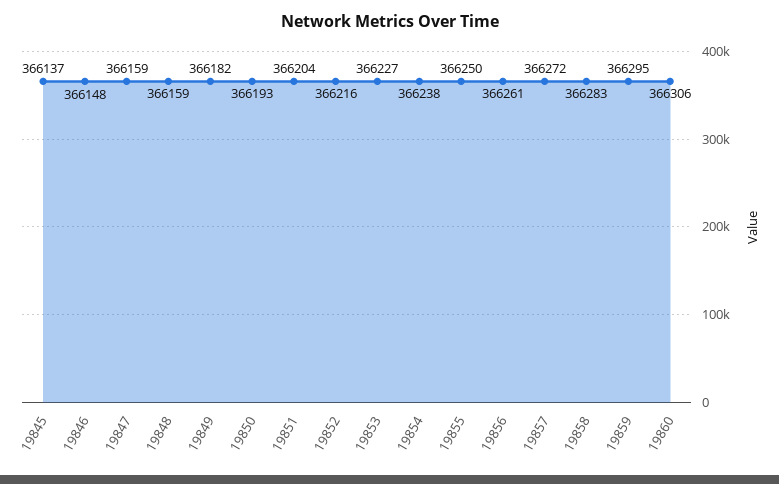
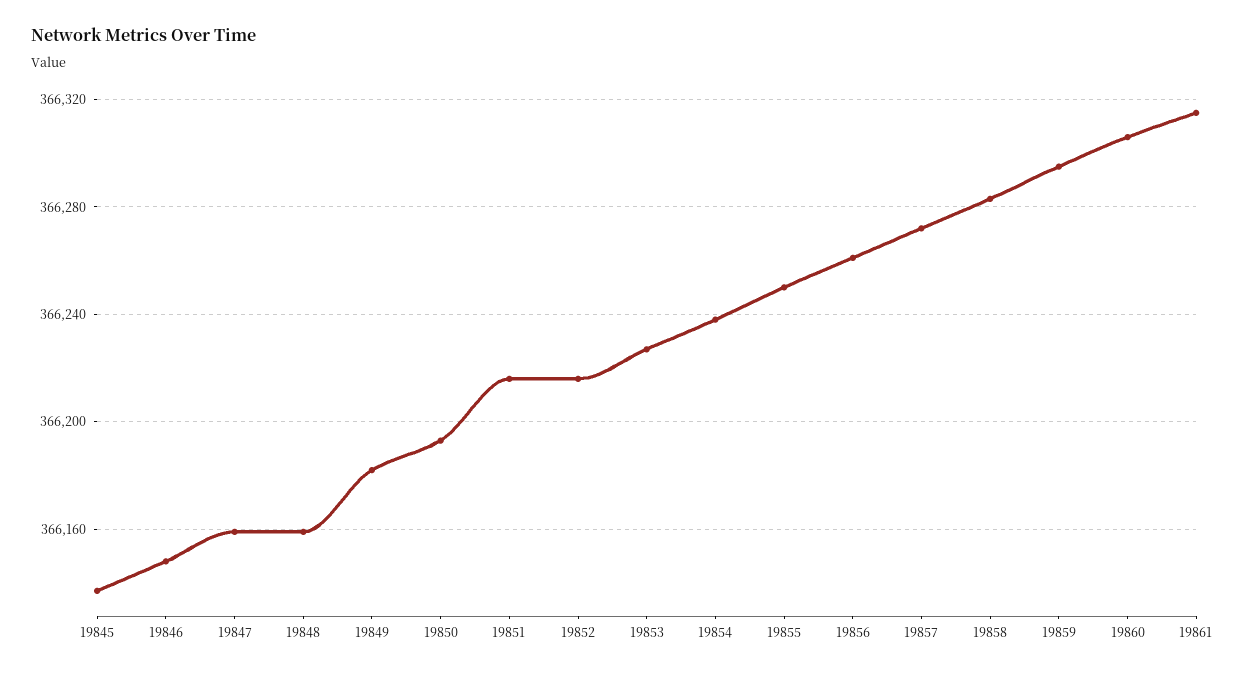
19851: 366204 -> 366215
19861: none -> 366315

